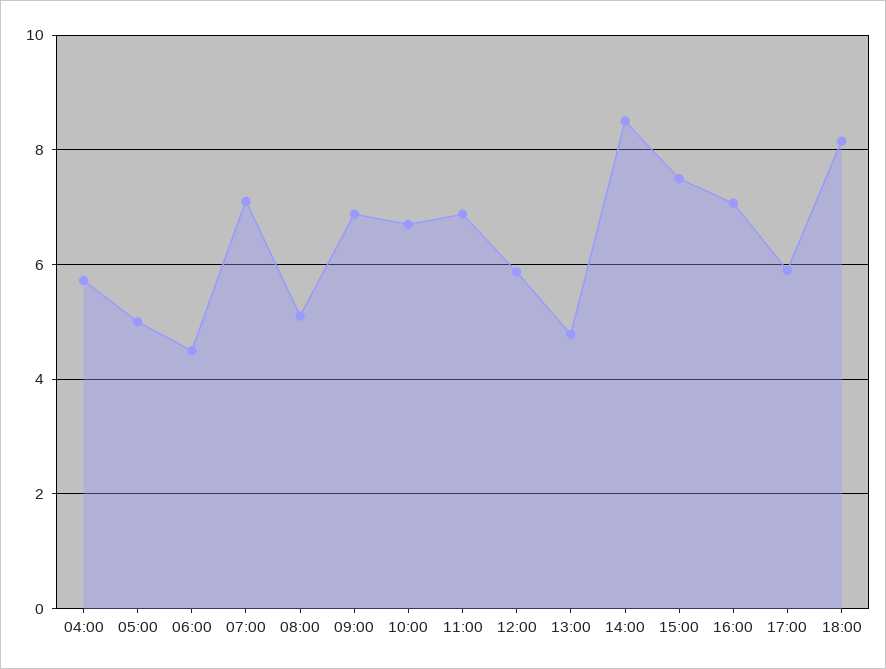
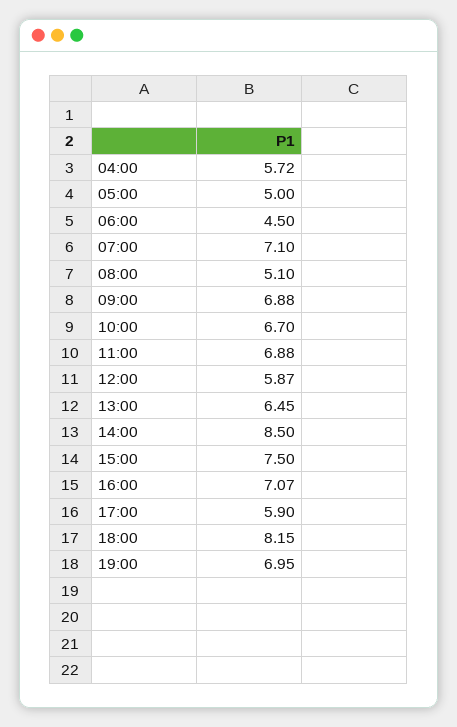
13:00: 4.8 -> 6.45
19:00: none -> 6.95

